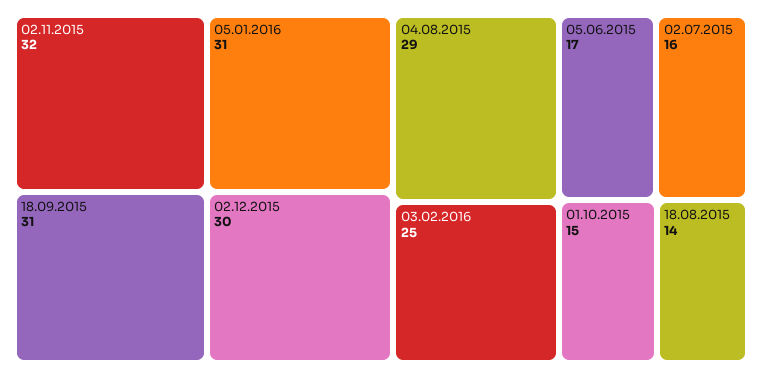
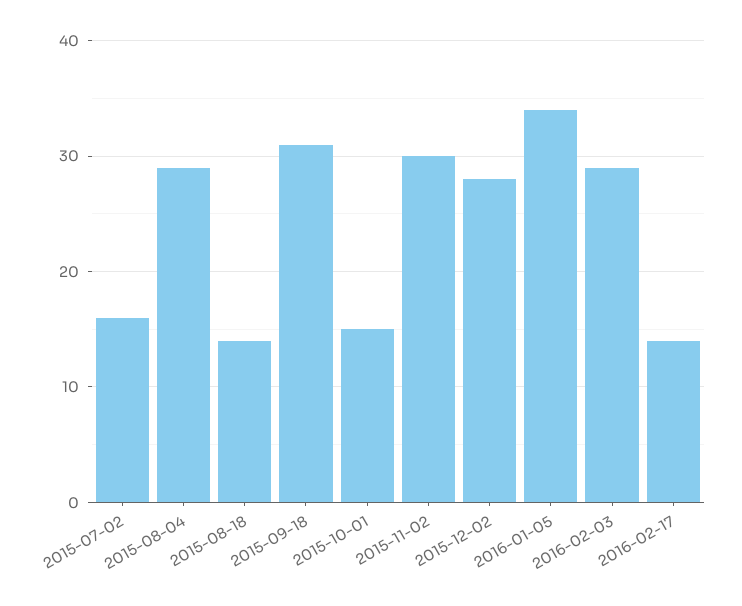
02.11.2015: 32 -> 30
05.01.2016: 31 -> 34
02.12.2015: 30 -> 28
03.02.2016: 25 -> 29
05.06.2015: 17 -> none
2016-02-17: none -> 14

